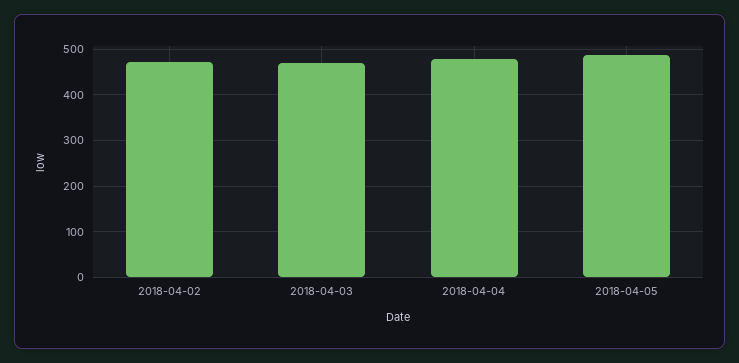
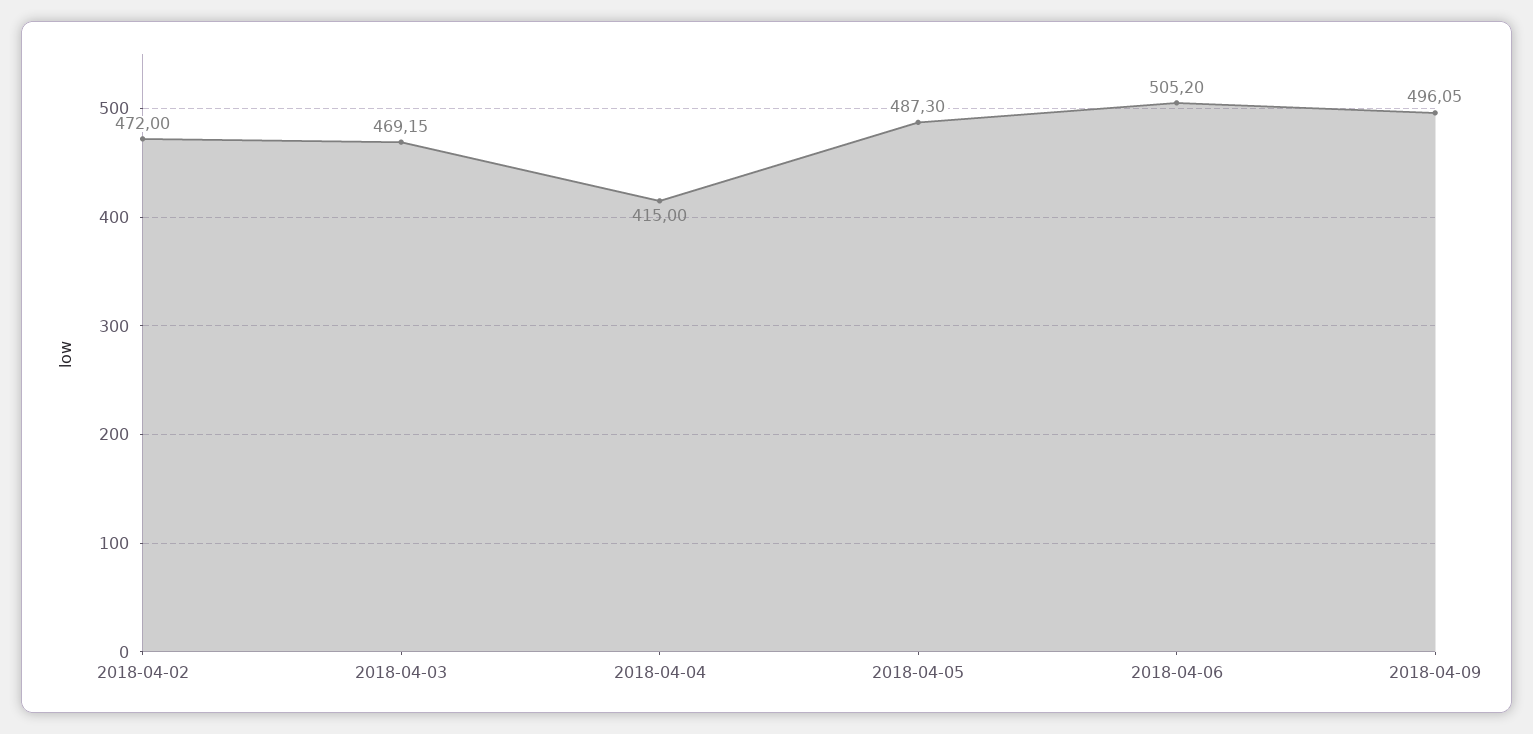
2018-04-04: 480 -> 415
2018-04-06: none -> 505.2
2018-04-09: none -> 496.05

